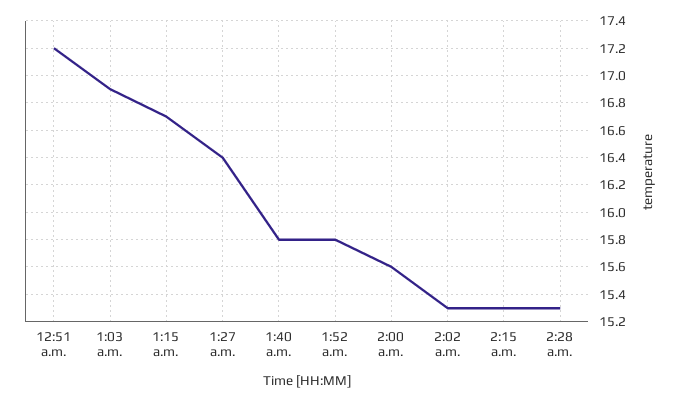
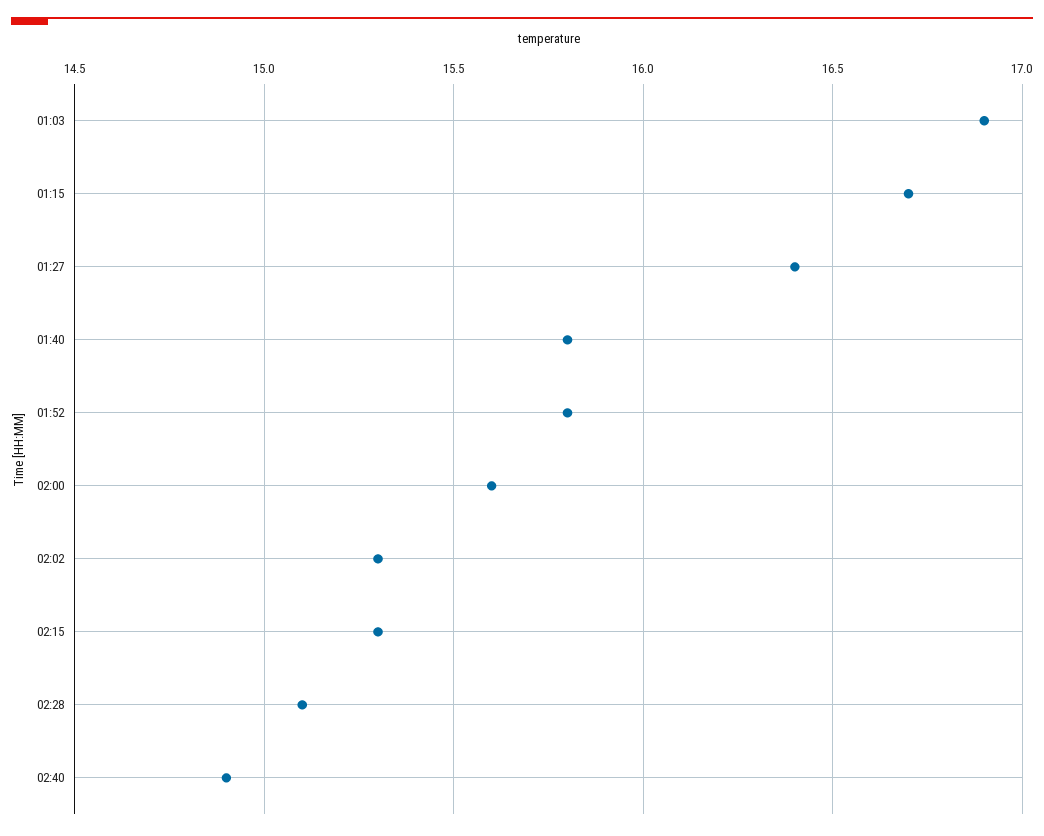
12:51 a.m.: 17.2 -> none
2:28 a.m.: 15.3 -> 15.1
02:40: none -> 14.9

